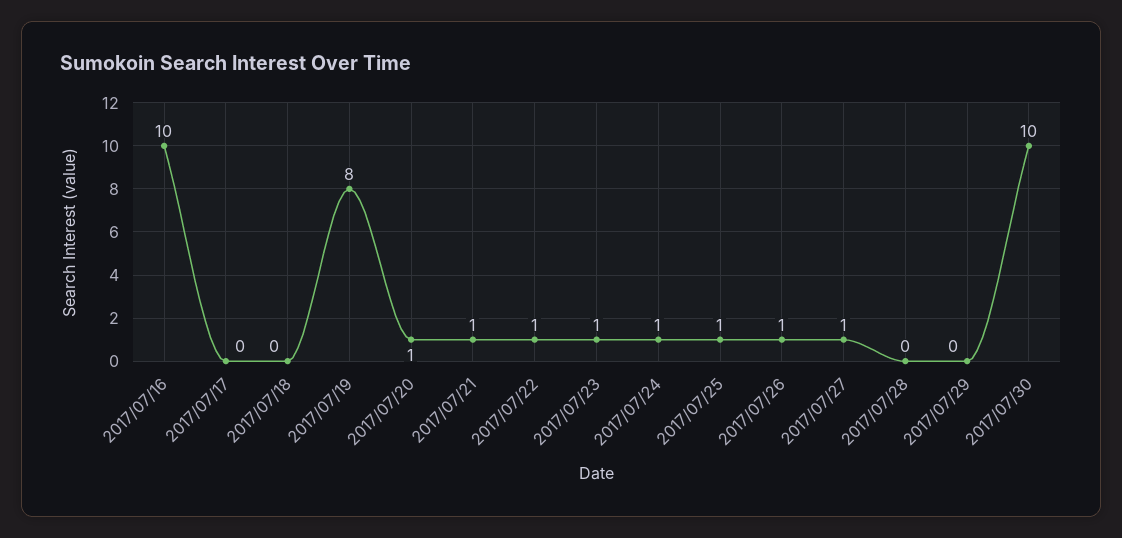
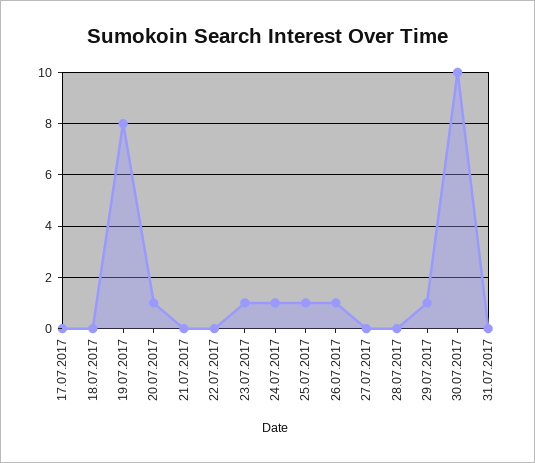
2017/07/16: 10 -> none
2017/07/21: 1 -> 0
2017/07/22: 1 -> 0
2017/07/27: 1 -> 0
2017/07/29: 0 -> 1
31.07.2017: none -> 0

